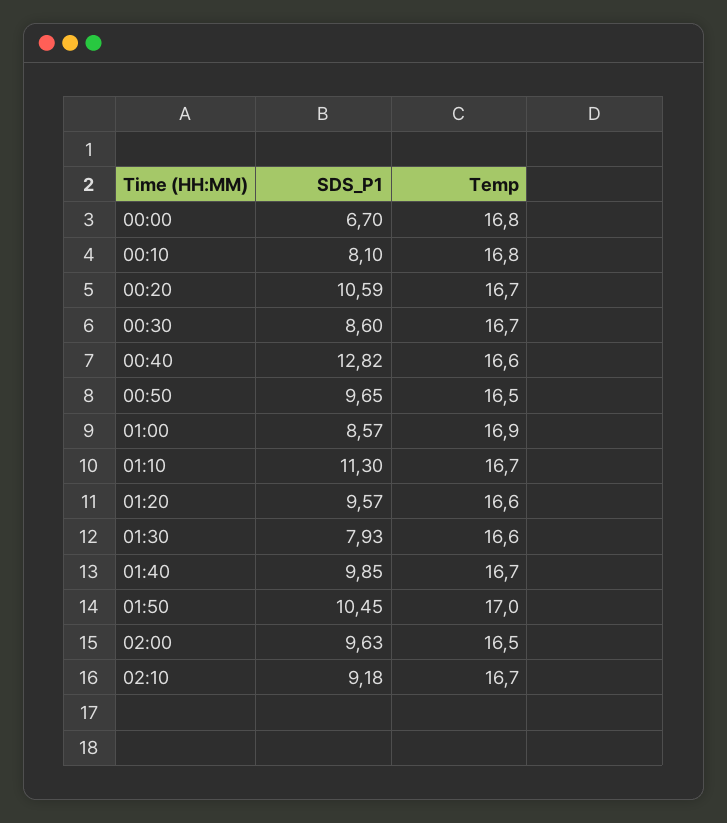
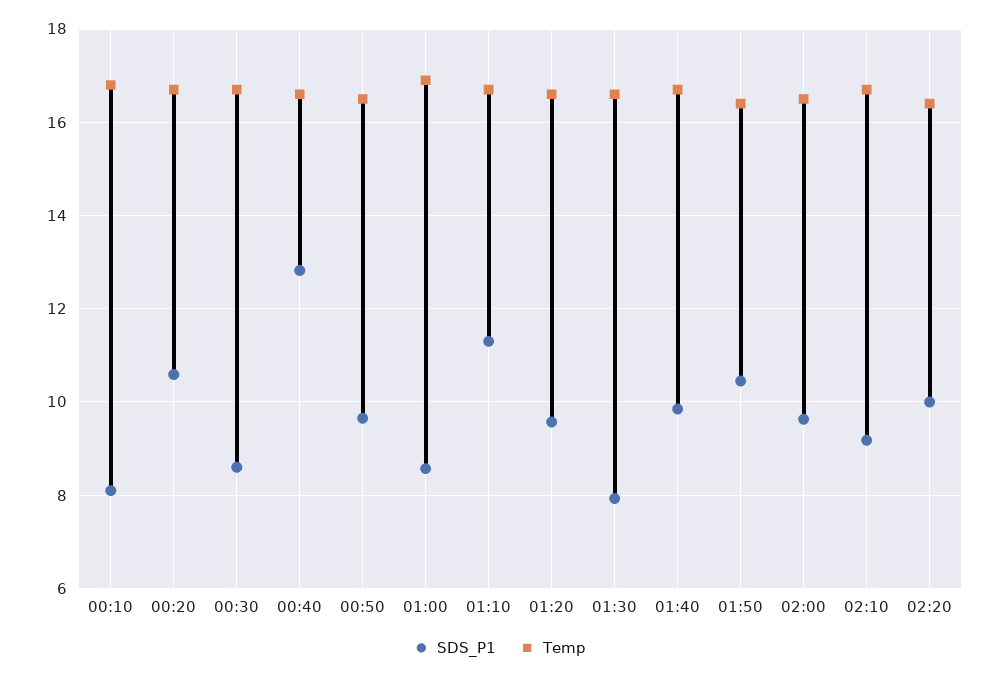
SDS_P1, 00:00: 6.7 -> none
Temp, 00:00: 16.8 -> none
Temp, 01:50: 17 -> 16.4
SDS_P1, 02:20: none -> 10
Temp, 02:20: none -> 16.4

